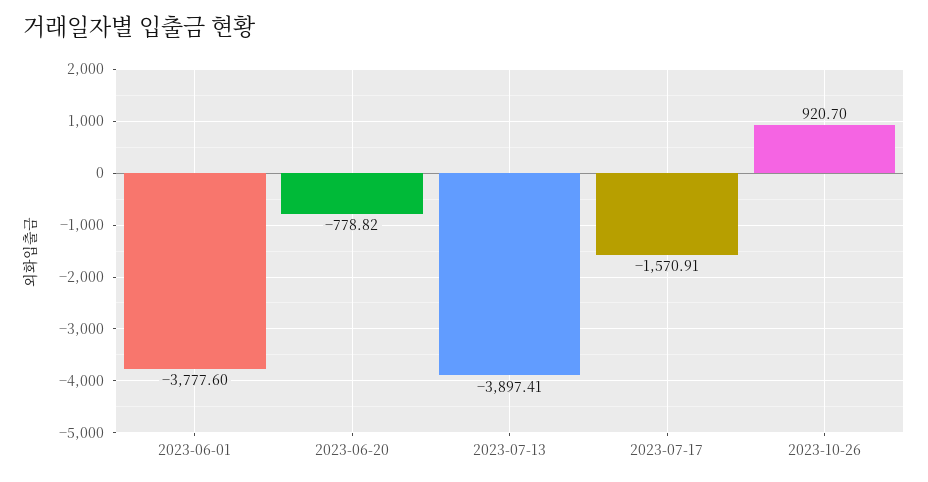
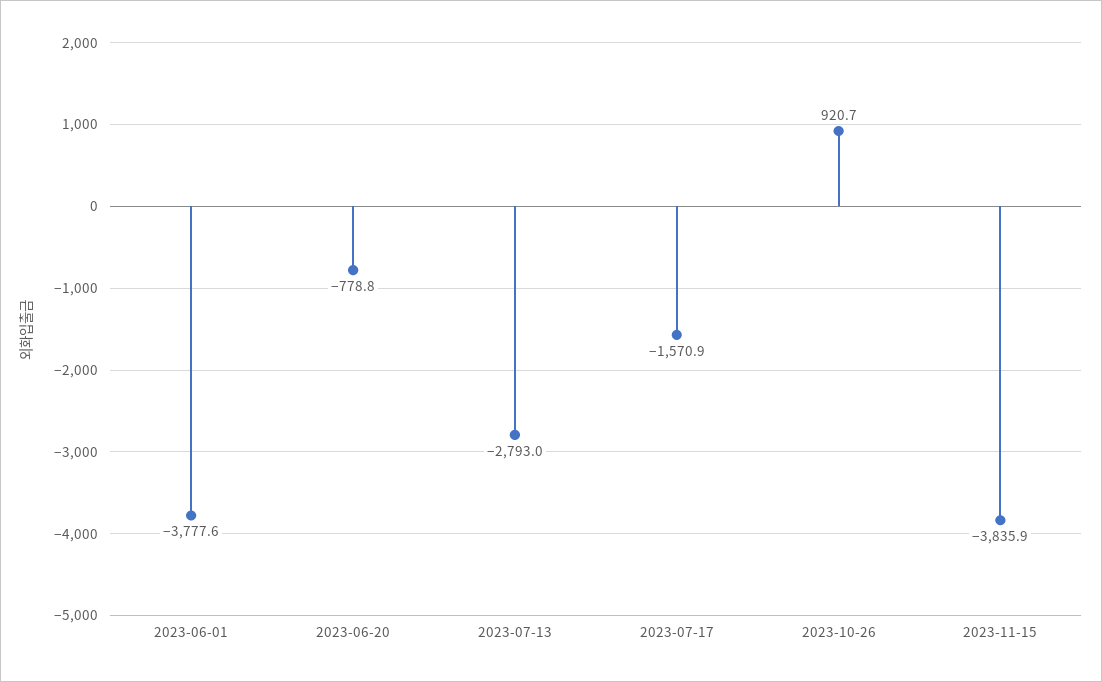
2023-07-13: -3897.41 -> -2793
2023-11-15: none -> -3835.9

